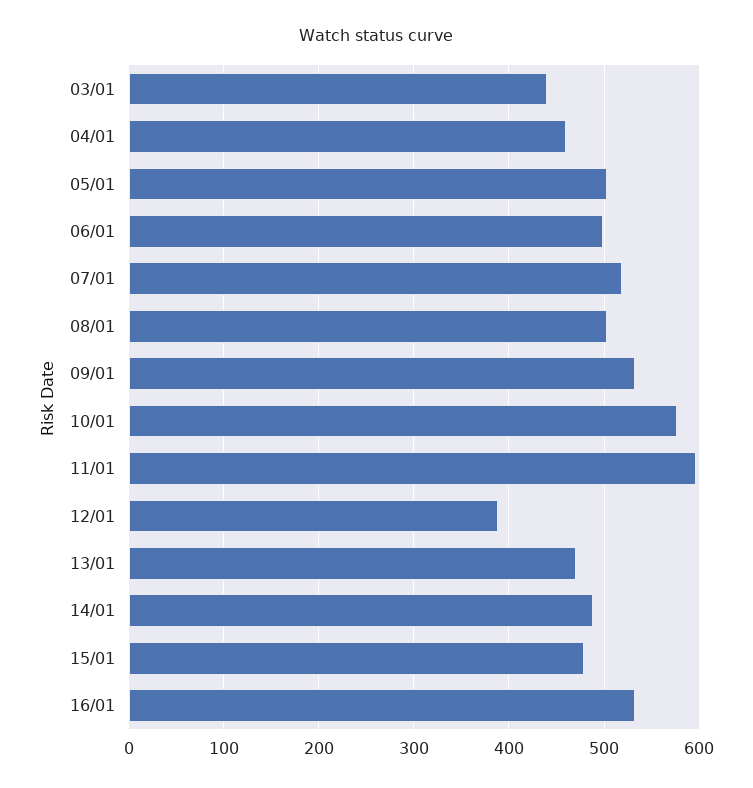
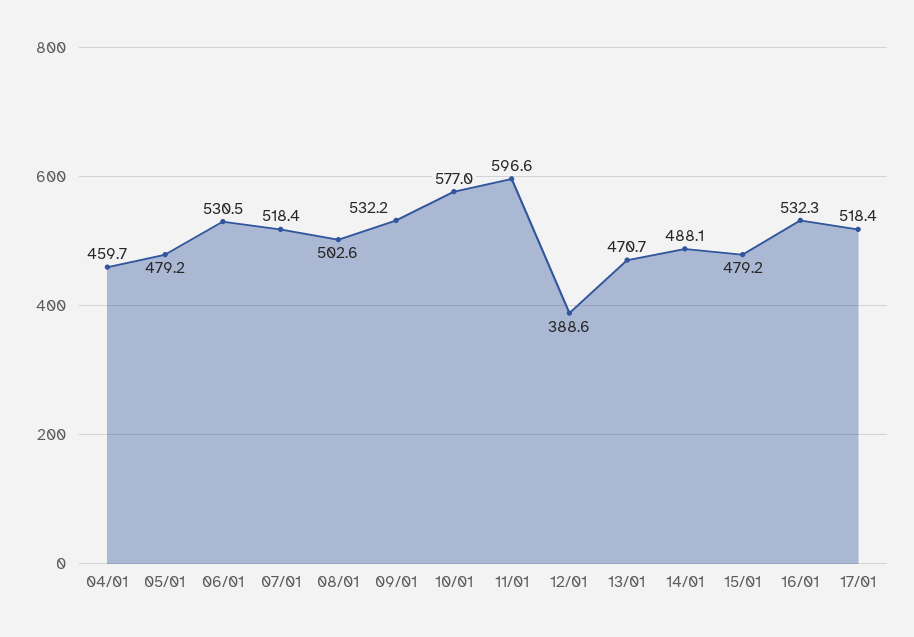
03/01: 440 -> none
05/01: 500 -> 479.2
06/01: 500 -> 530.5
17/01: none -> 518.4

